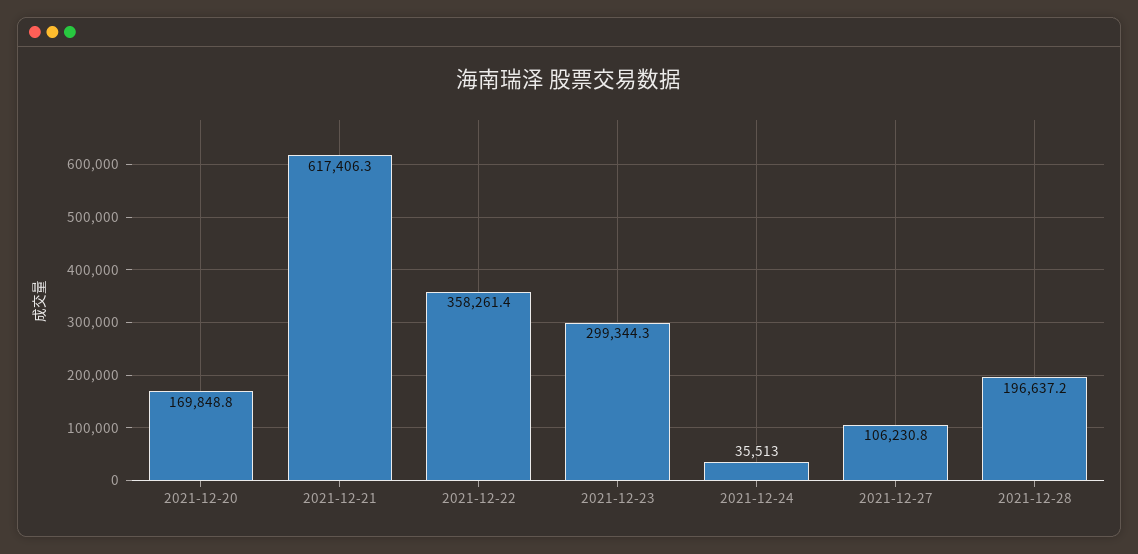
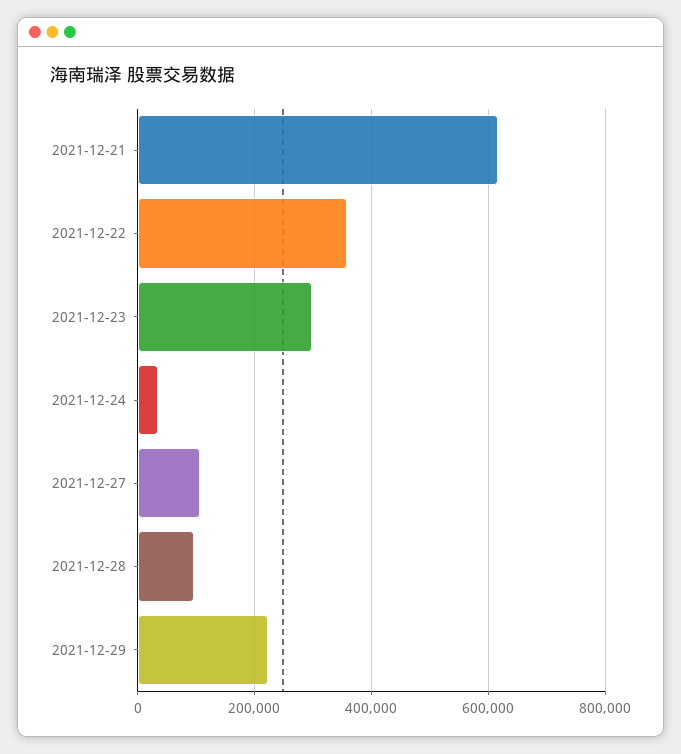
2021-12-20: 169848.8 -> none
2021-12-28: 196637.2 -> 100000
2021-12-29: none -> 220000

